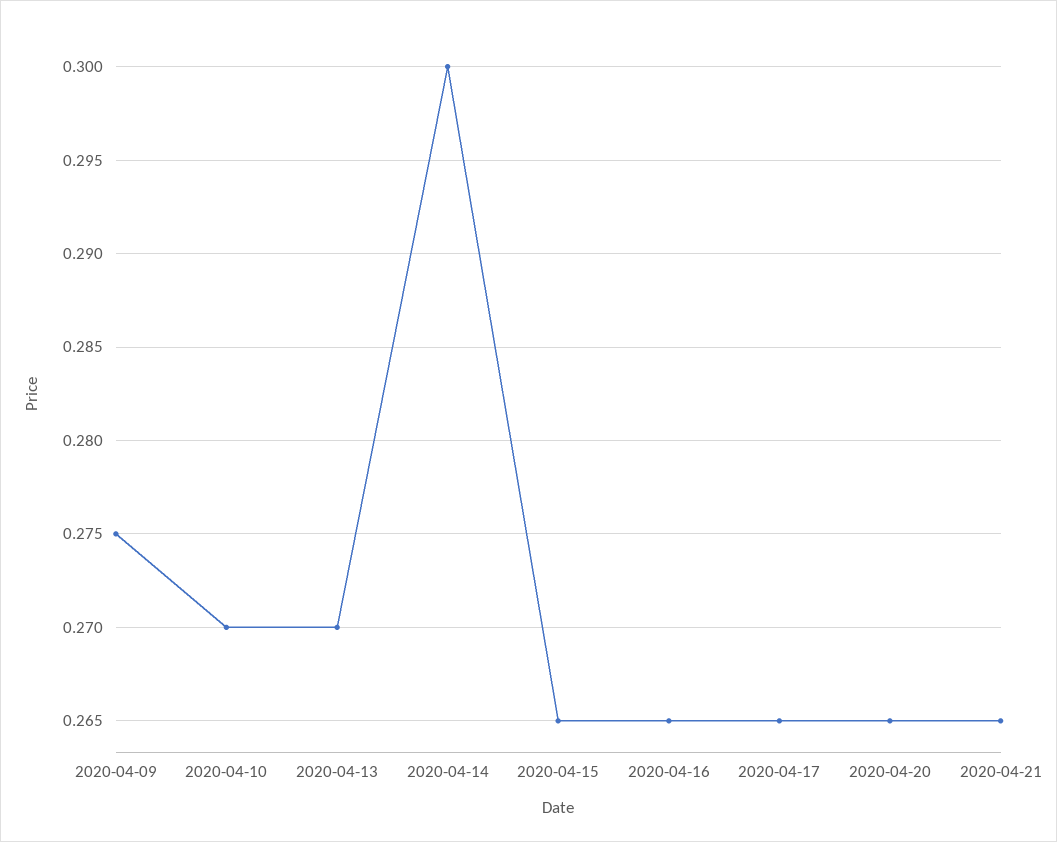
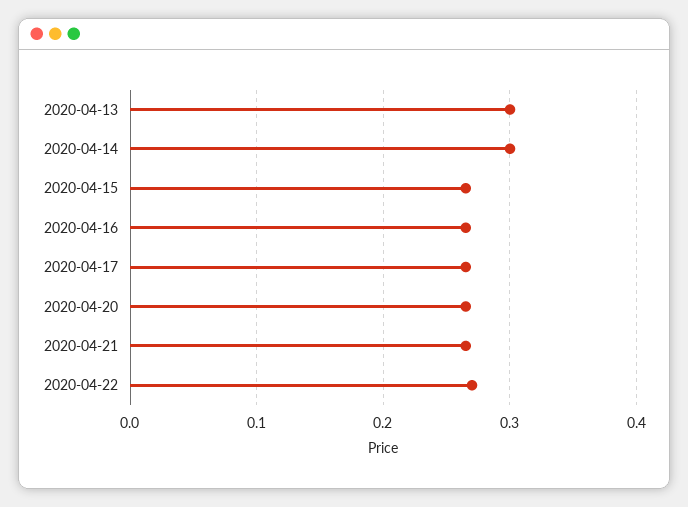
2020-04-09: 0.275 -> none
2020-04-10: 0.27 -> none
2020-04-13: 0.27 -> 0.3
2020-04-22: none -> 0.27

